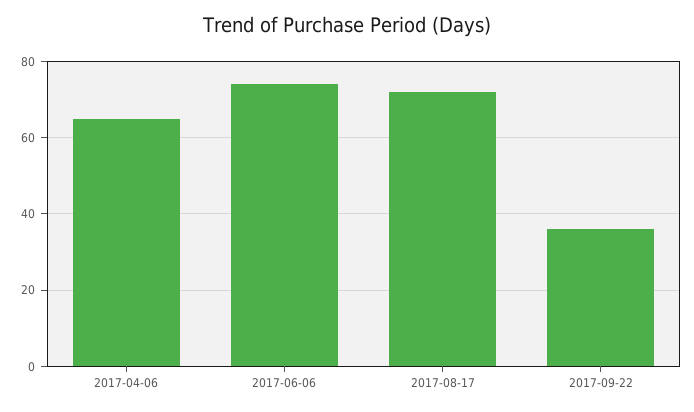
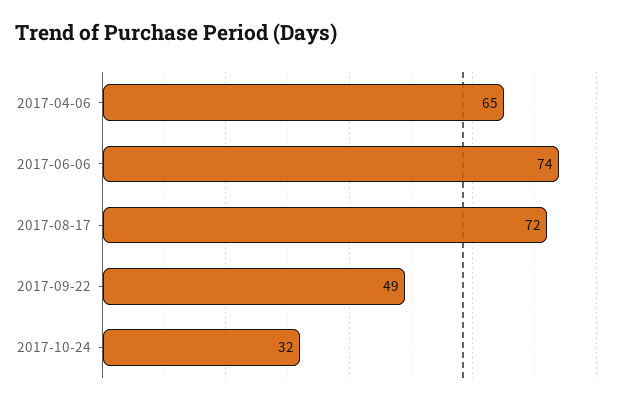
2017-09-22: 35 -> 49
2017-10-24: none -> 32

